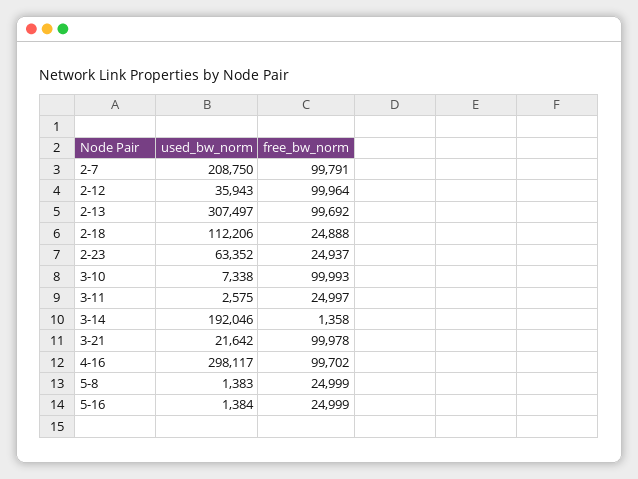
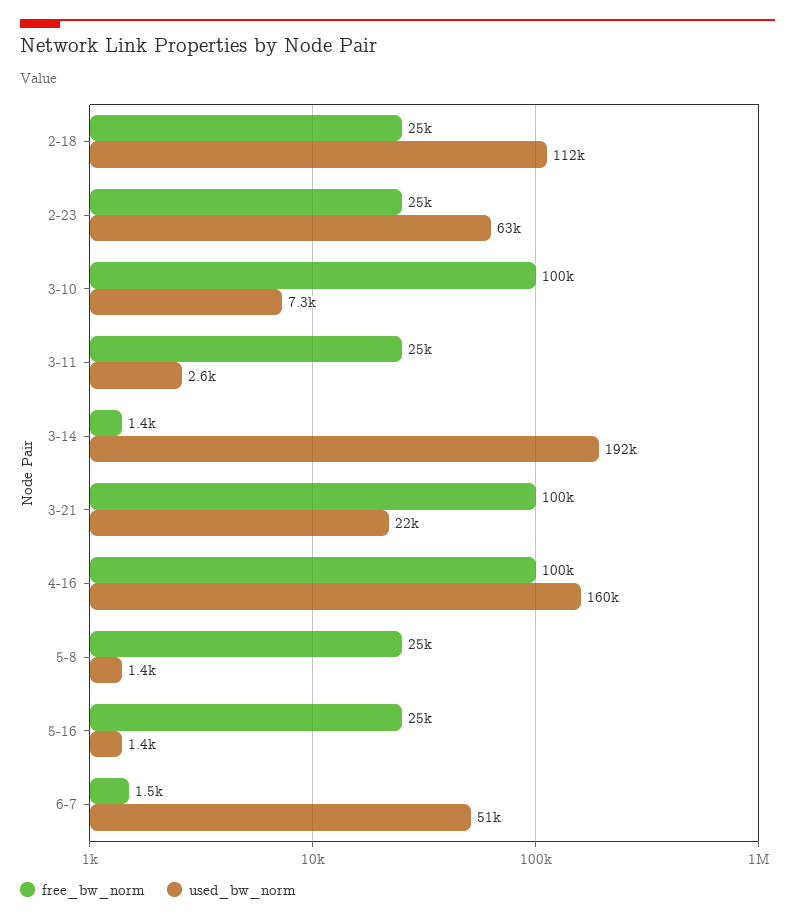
used_bw_norm, 2-7: 208750 -> none
free_bw_norm, 2-7: 99791 -> none
used_bw_norm, 2-12: 35943 -> none
free_bw_norm, 2-12: 99964 -> none
used_bw_norm, 2-13: 307497 -> none
free_bw_norm, 2-13: 99692 -> none
used_bw_norm, 4-16: 298117 -> 160000
free_bw_norm, 6-7: none -> 1500
used_bw_norm, 6-7: none -> 51000

